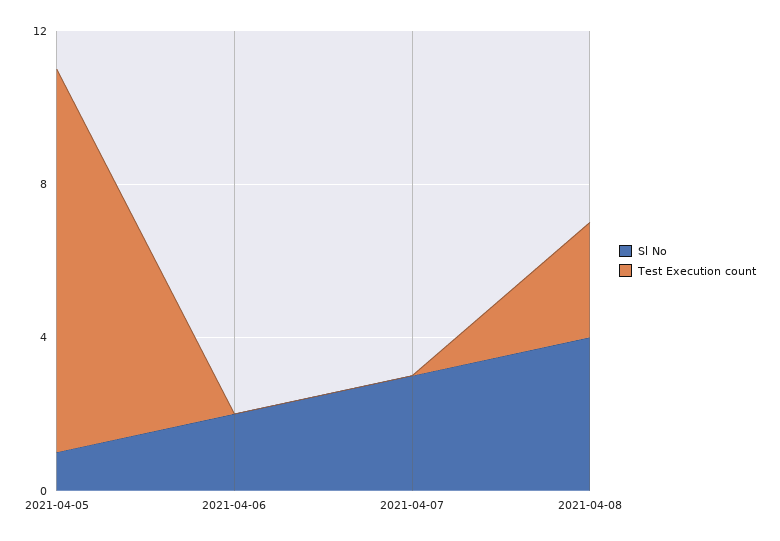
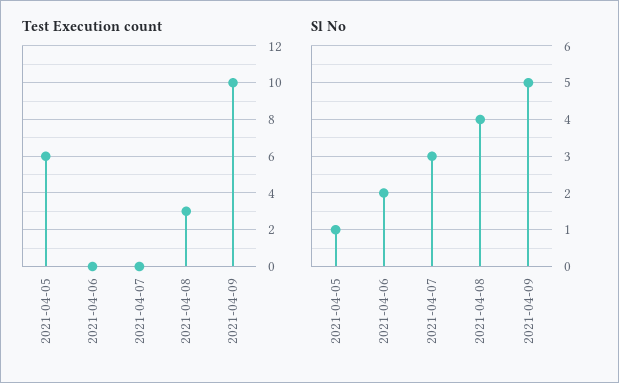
Test Execution count, 2021-04-05: 10 -> 6
Test Execution count, 2021-04-09: none -> 10
Sl No, 2021-04-09: none -> 5

